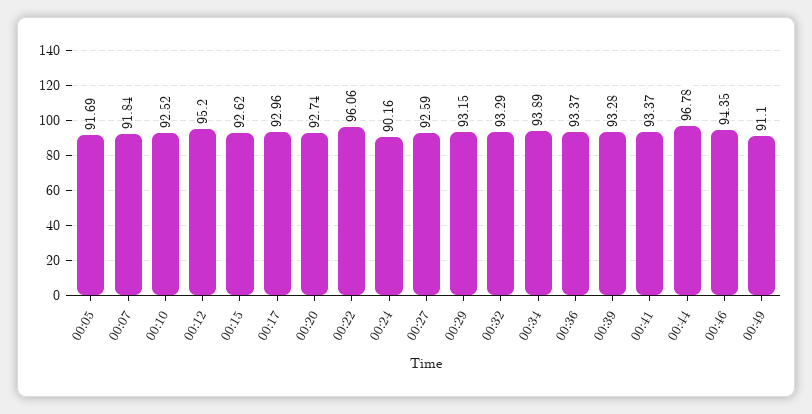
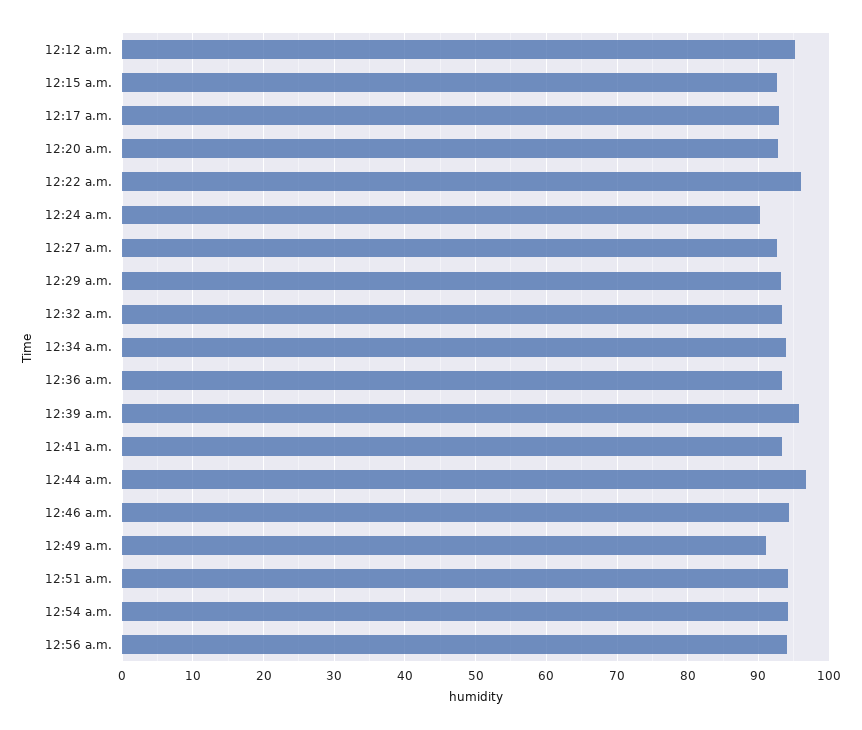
00:05: 91.69 -> none
00:07: 91.84 -> none
00:10: 92.52 -> none
00:39: 93.28 -> 96
12:51 a.m.: none -> 94
12:54 a.m.: none -> 94
12:56 a.m.: none -> 94

